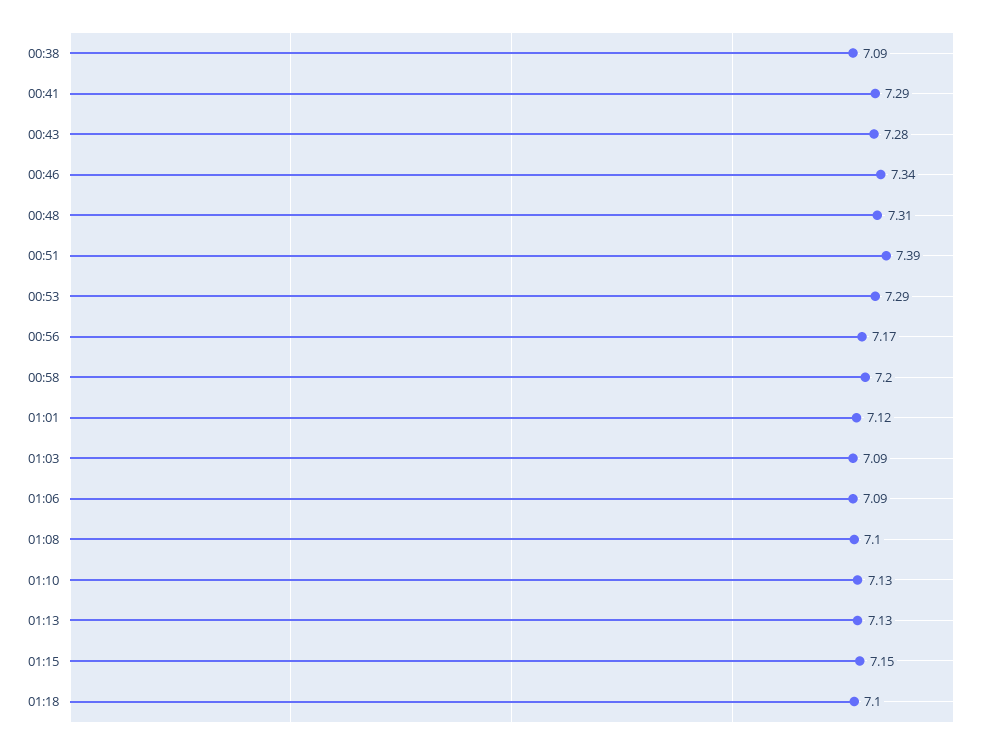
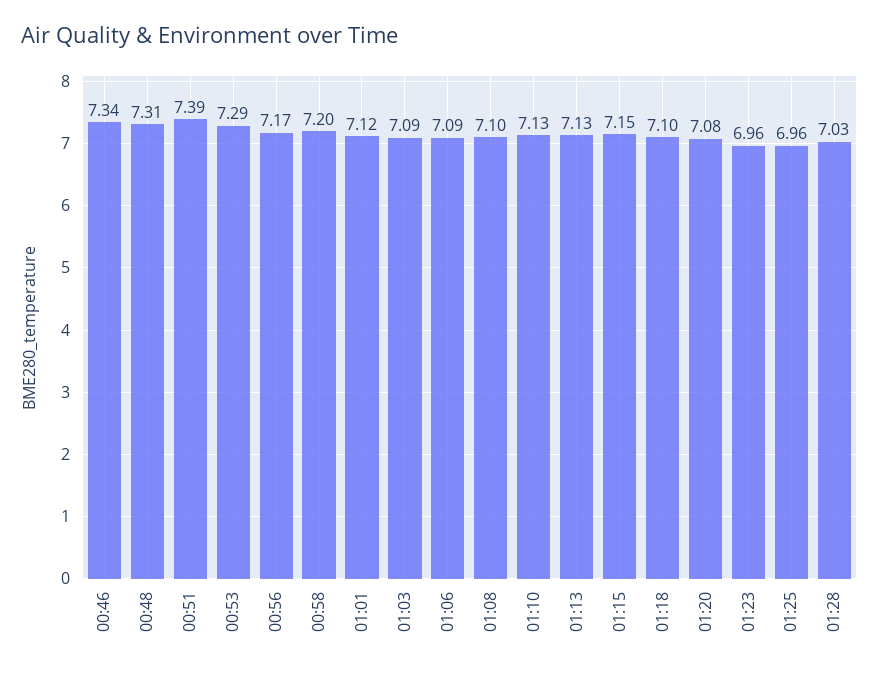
00:38: 7.09 -> none
00:41: 7.29 -> none
00:43: 7.28 -> none
01:20: none -> 7.08
01:23: none -> 6.96
01:25: none -> 6.96
01:28: none -> 7.03

